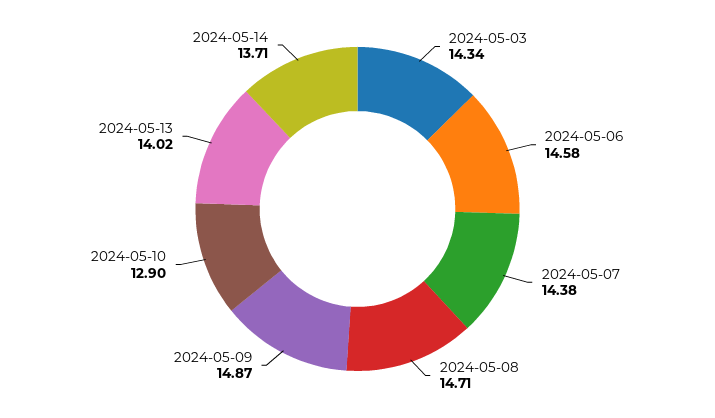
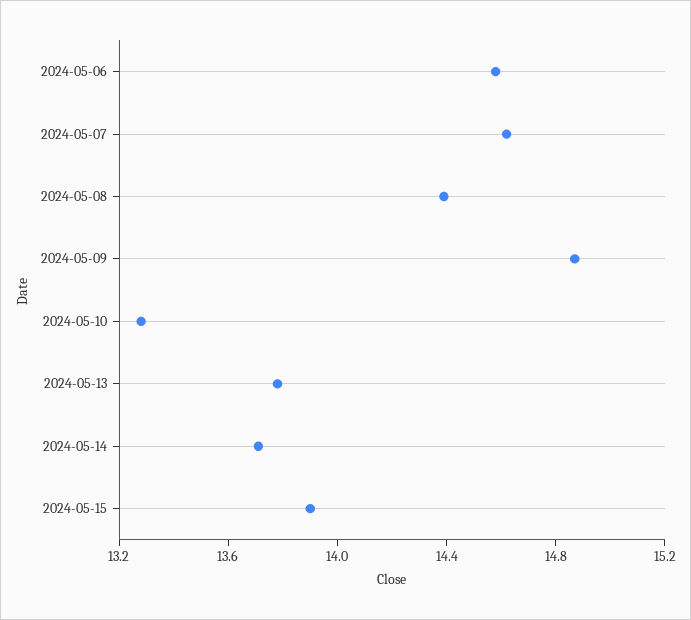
2024-05-03: 14.34 -> none
2024-05-07: 14.38 -> 14.6
2024-05-08: 14.71 -> 14.4
2024-05-10: 12.9 -> 13.3
2024-05-13: 14.02 -> 13.8
2024-05-15: none -> 13.9

